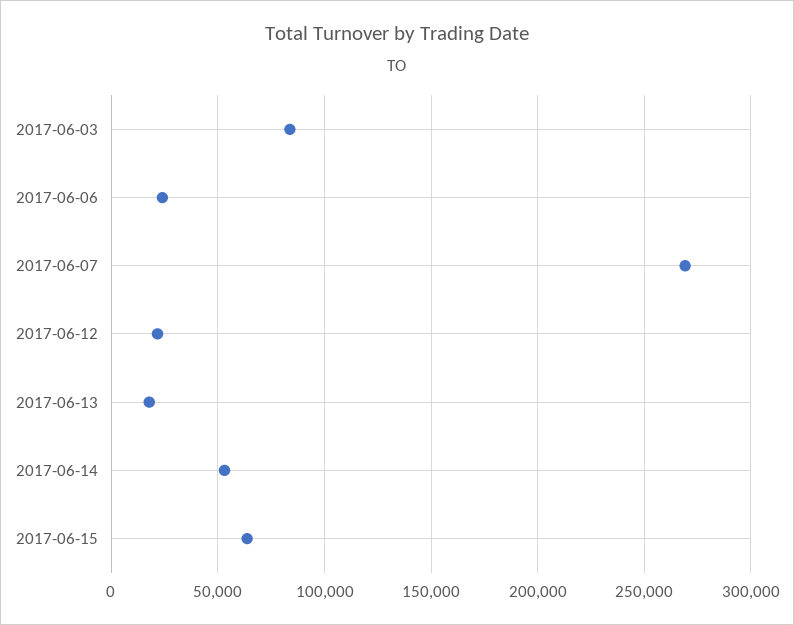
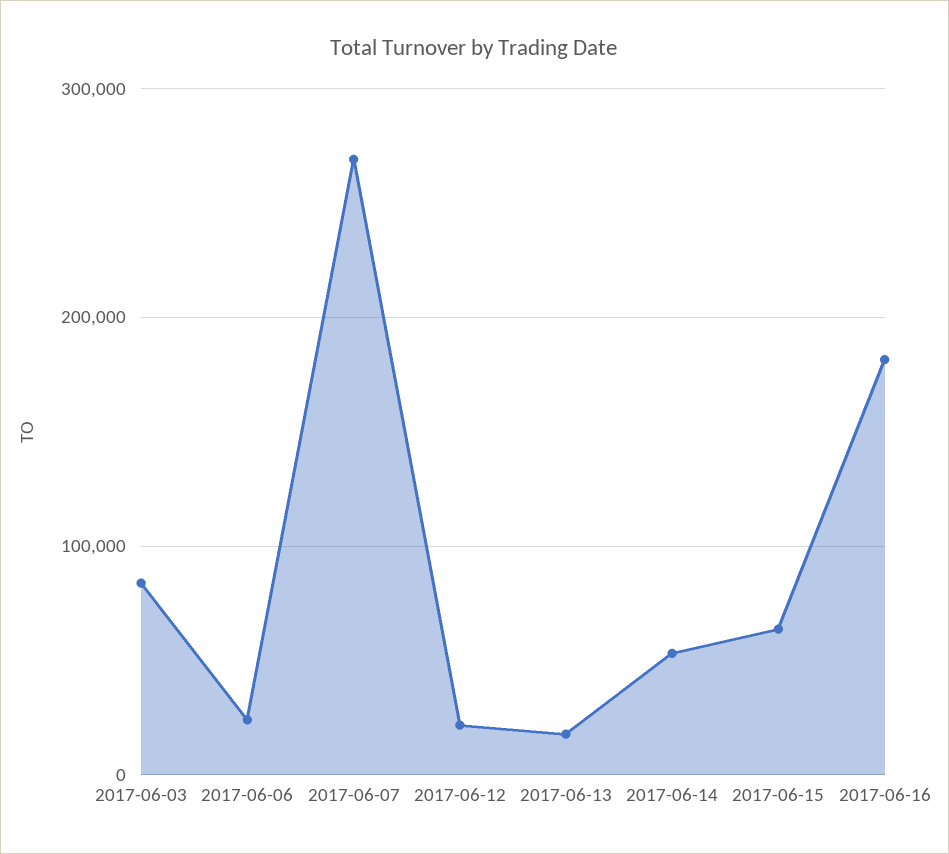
2017-06-16: none -> 180000

